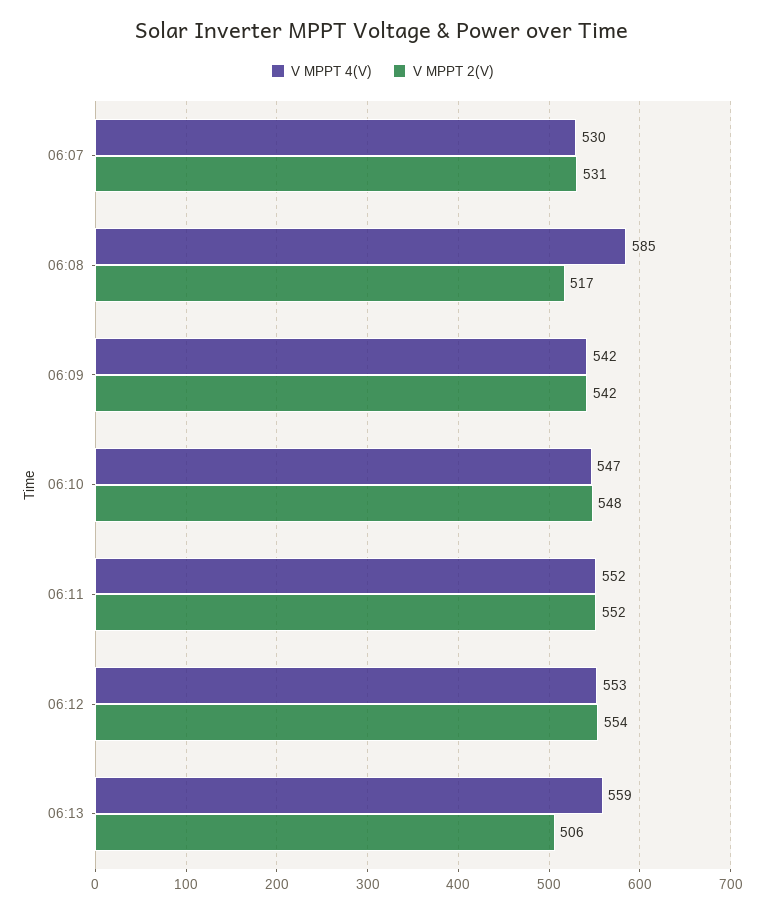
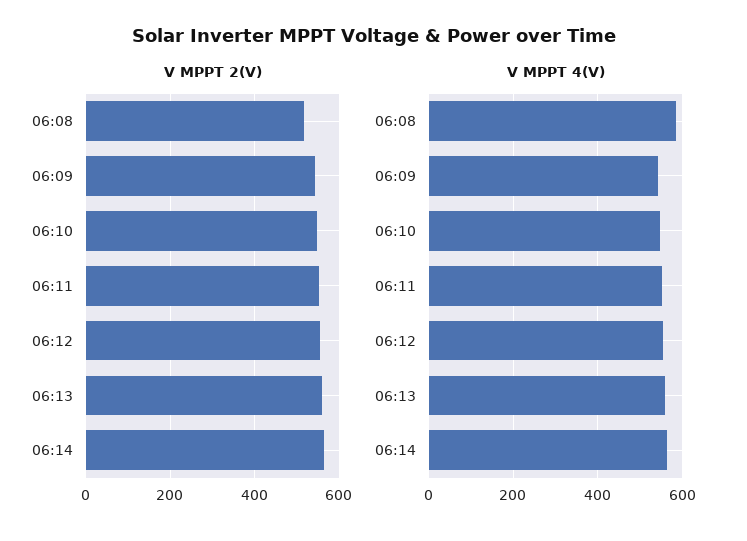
V MPPT 4(V), 06:07: 530 -> none
V MPPT 2(V), 06:07: 531 -> none
V MPPT 2(V), 06:13: 506 -> 560
V MPPT 2(V), 06:14: none -> 560
V MPPT 4(V), 06:14: none -> 560

